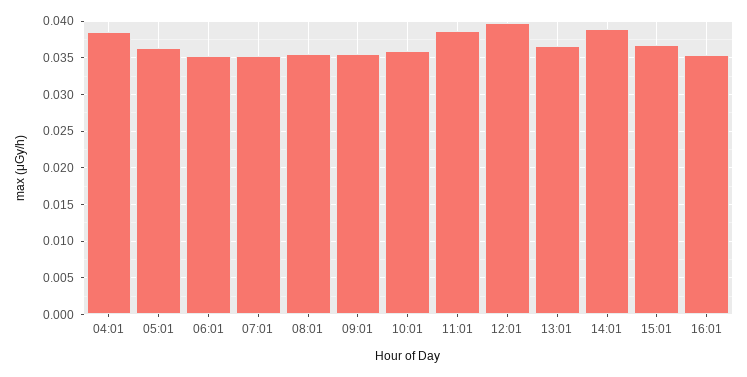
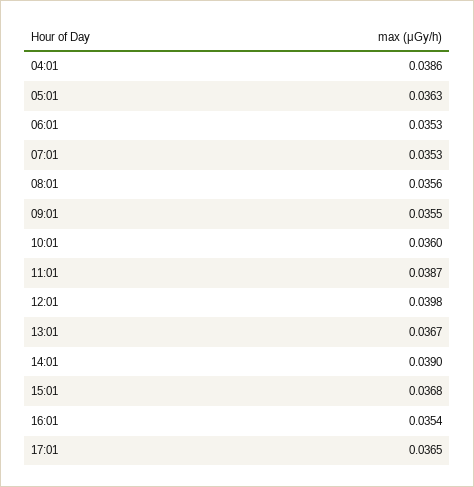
17:01: none -> 0.0365

